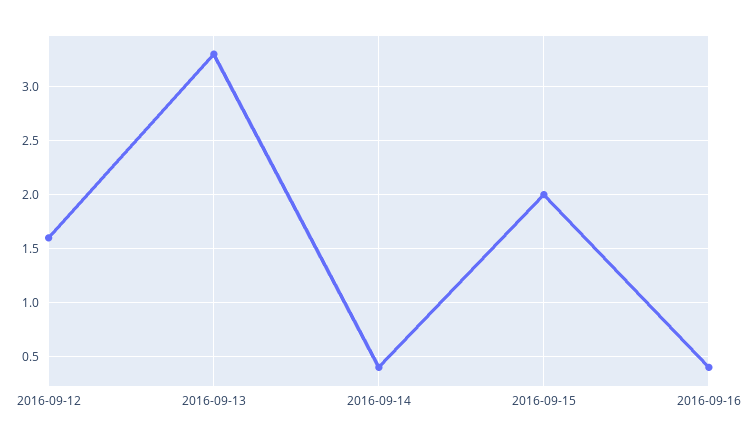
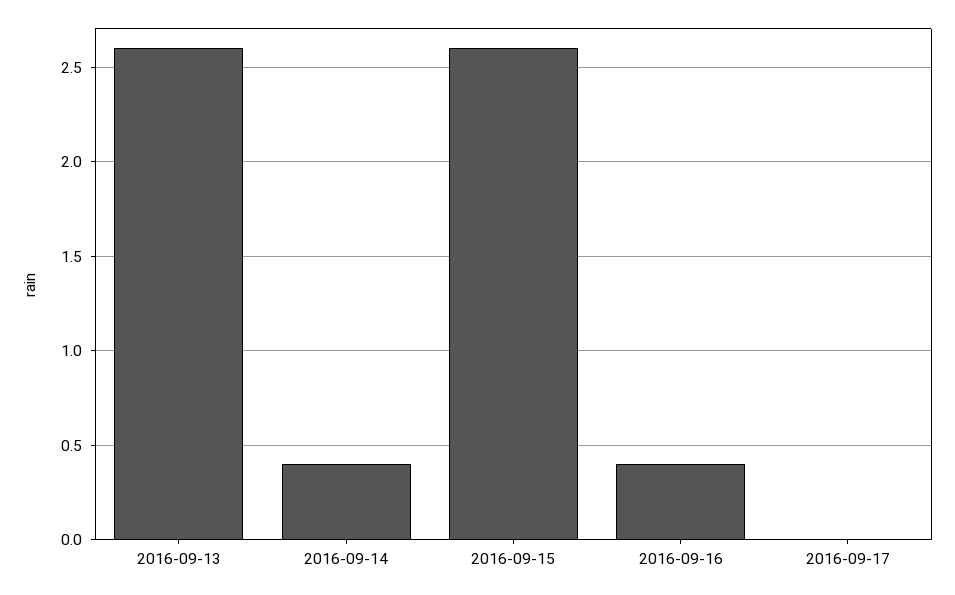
2016-09-12: 1.6 -> none
2016-09-13: 3.3 -> 2.6
2016-09-15: 2 -> 2.6
2016-09-17: none -> 0

